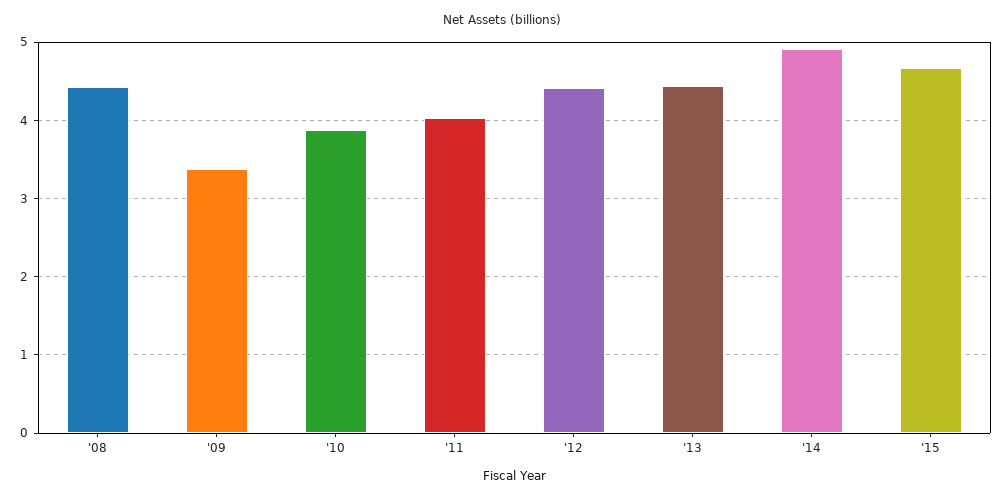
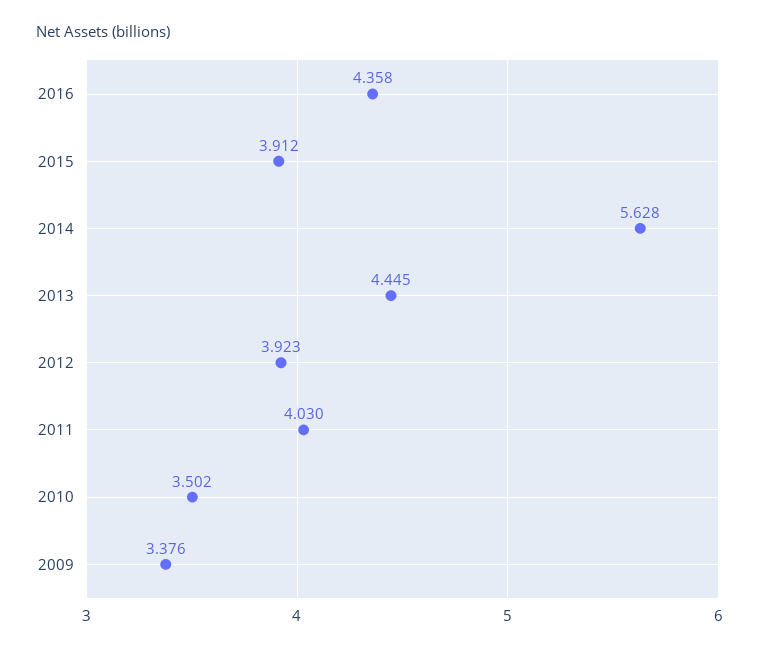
'08: 4.4 -> none
'10: 3.9 -> 3.502
'12: 4.4 -> 3.923
'14: 4.9 -> 5.628
'15: 4.7 -> 3.912
2016: none -> 4.358

